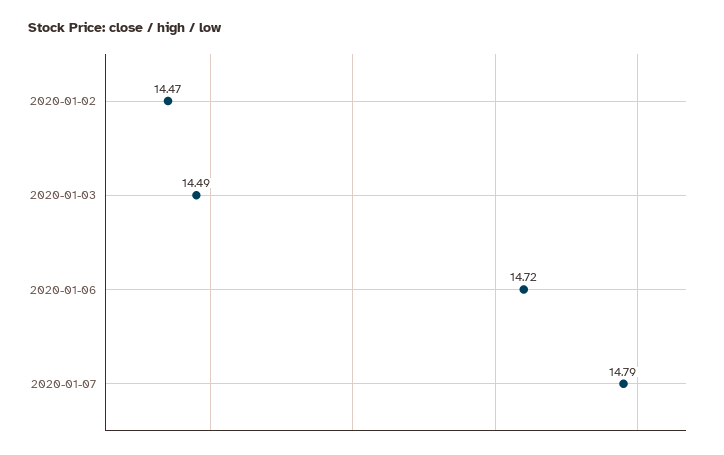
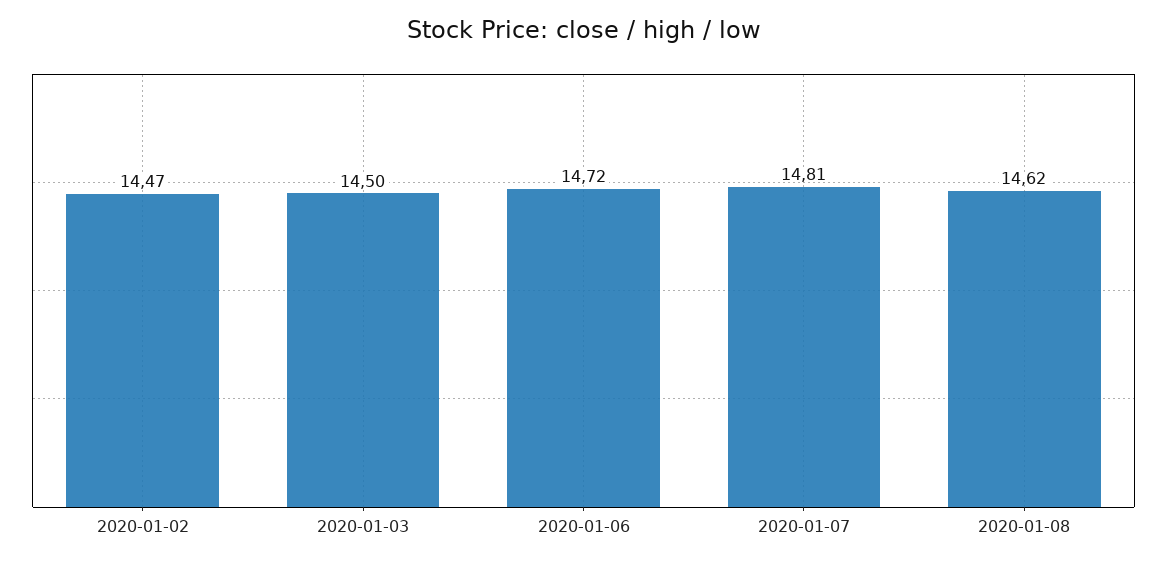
2020-01-03: 14.49 -> 14.5
2020-01-07: 14.79 -> 14.81
2020-01-08: none -> 14.62

